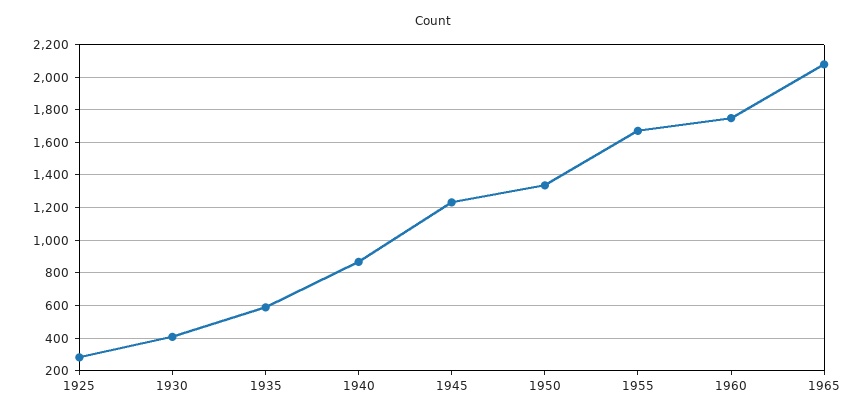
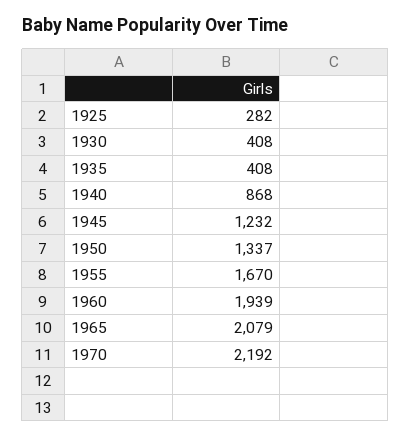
1935: 600 -> 408
1960: 1750 -> 1939
1970: none -> 2192

